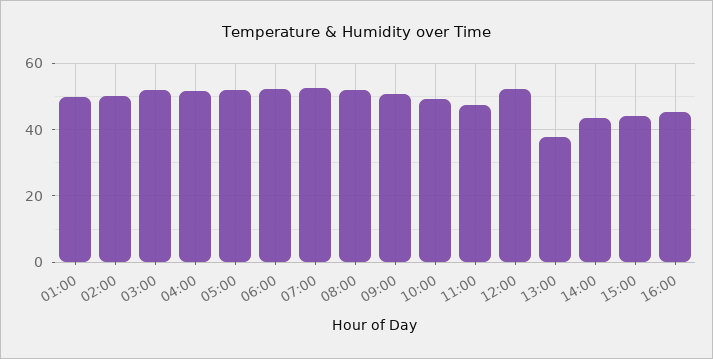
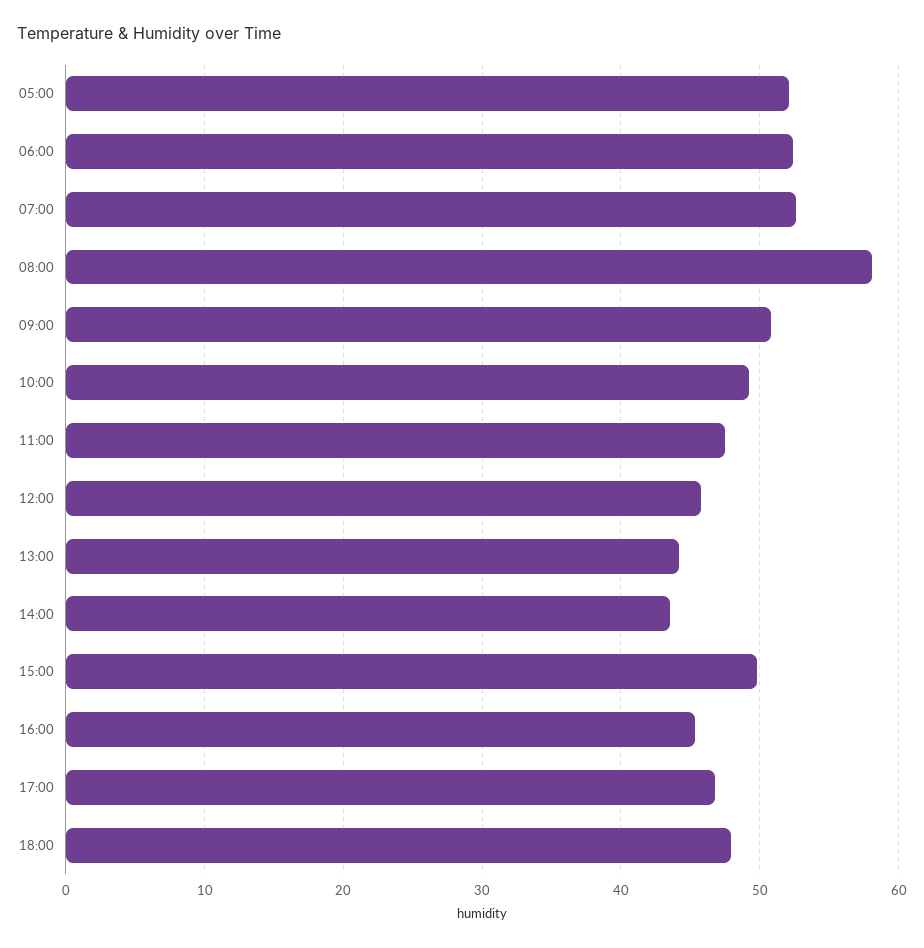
01:00: 50 -> none
02:00: 50 -> none
03:00: 52 -> none
04:00: 52 -> none
08:00: 52 -> 58
12:00: 52 -> 46
13:00: 38 -> 44
15:00: 44 -> 50
17:00: none -> 47
18:00: none -> 48

